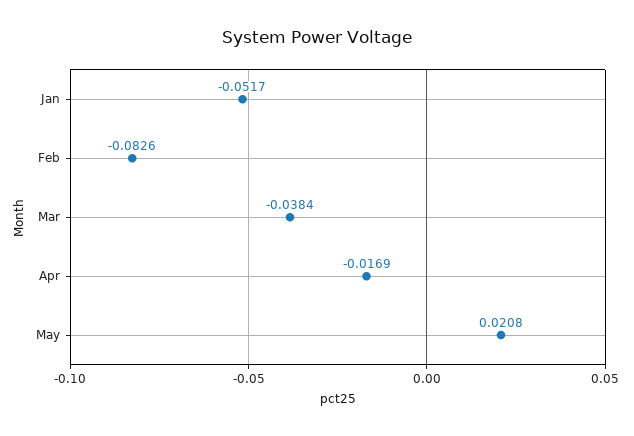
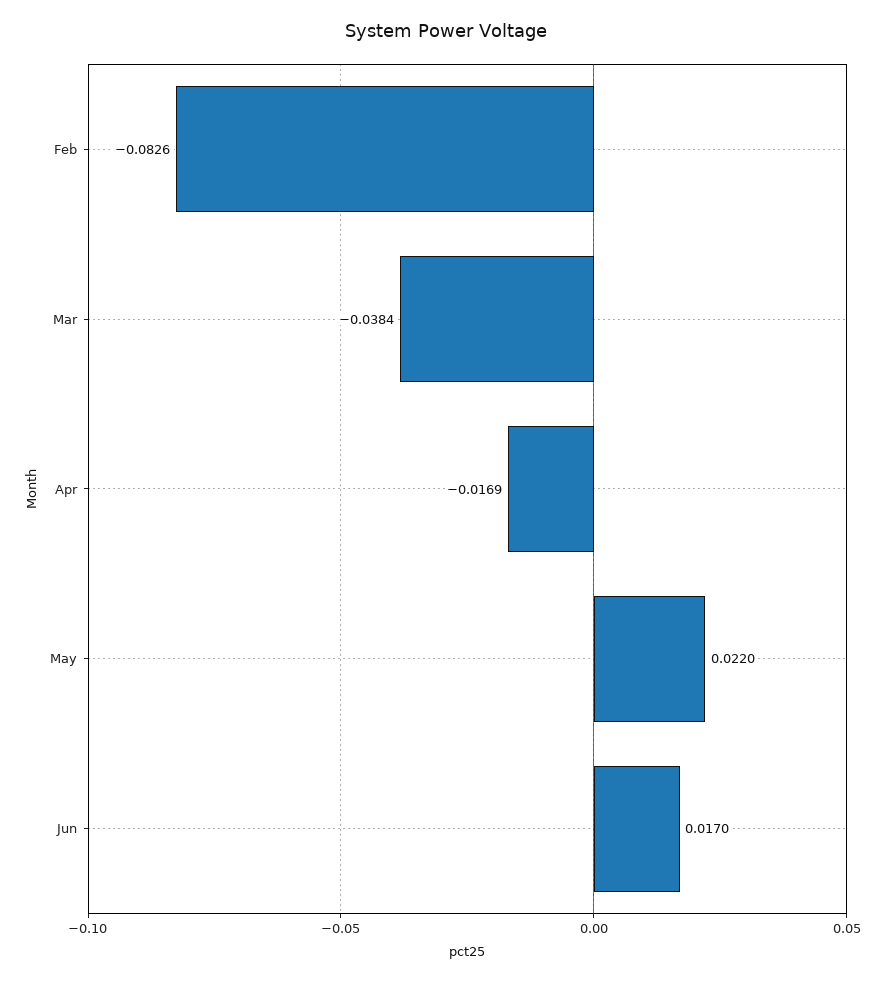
Jan: -0.0517 -> none
May: 0.0208 -> 0.022
Jun: none -> 0.017

